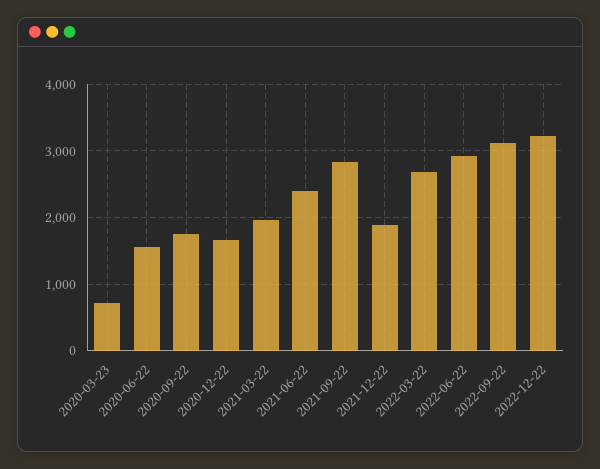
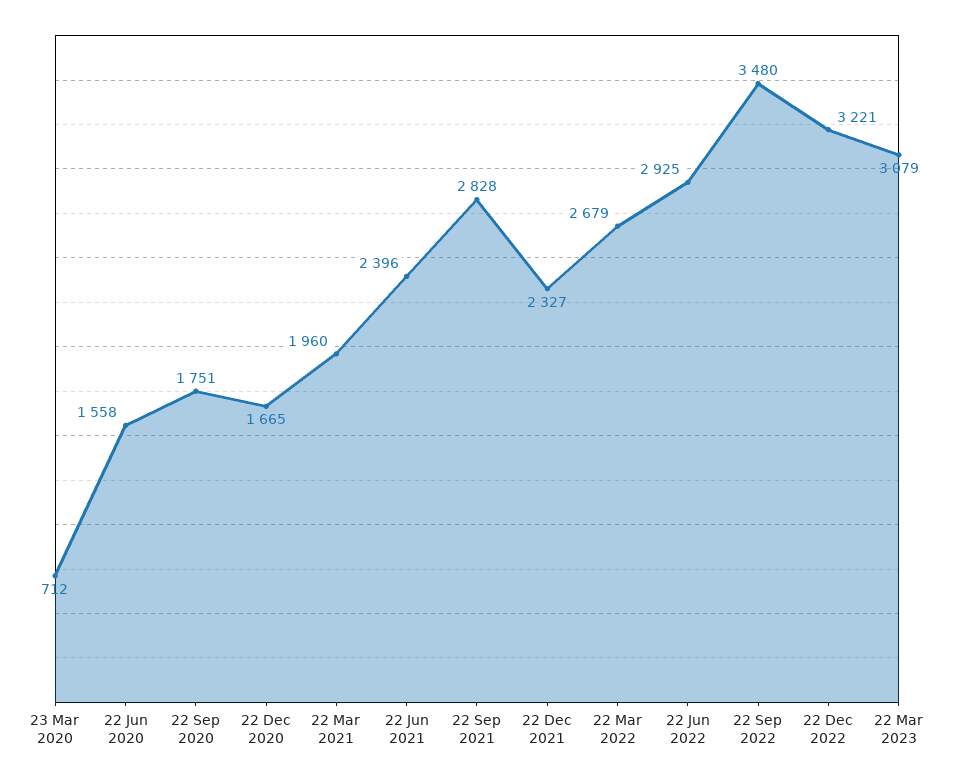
2021-12-22: 1900 -> 2327
2022-09-22: 3100 -> 3480
22 Mar 2023: none -> 3079

